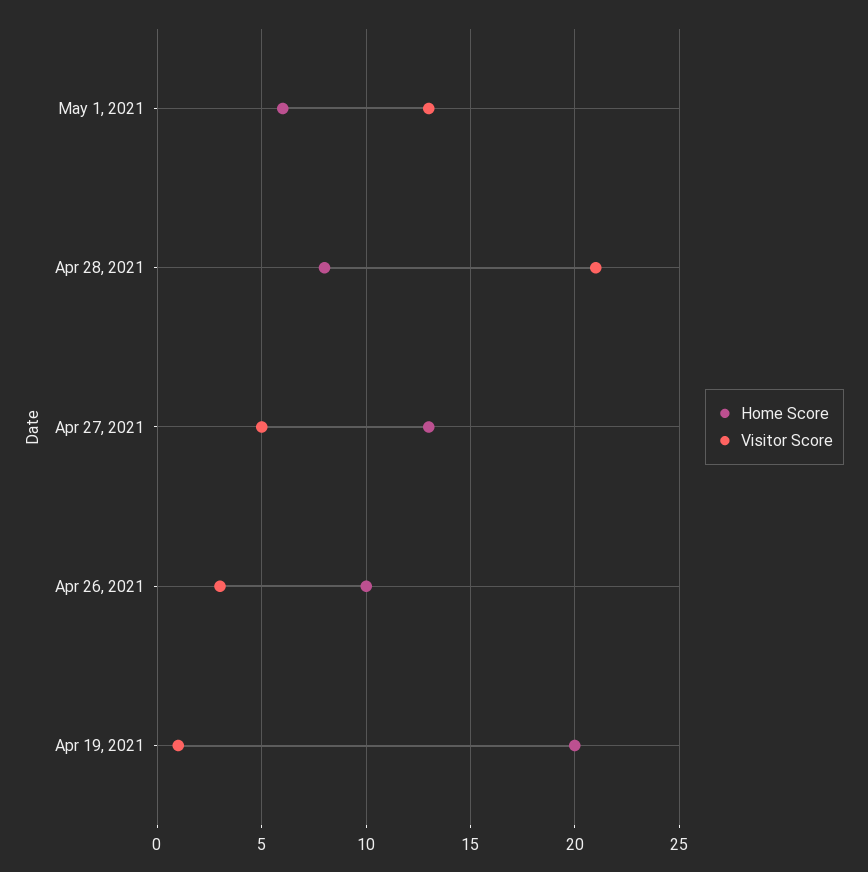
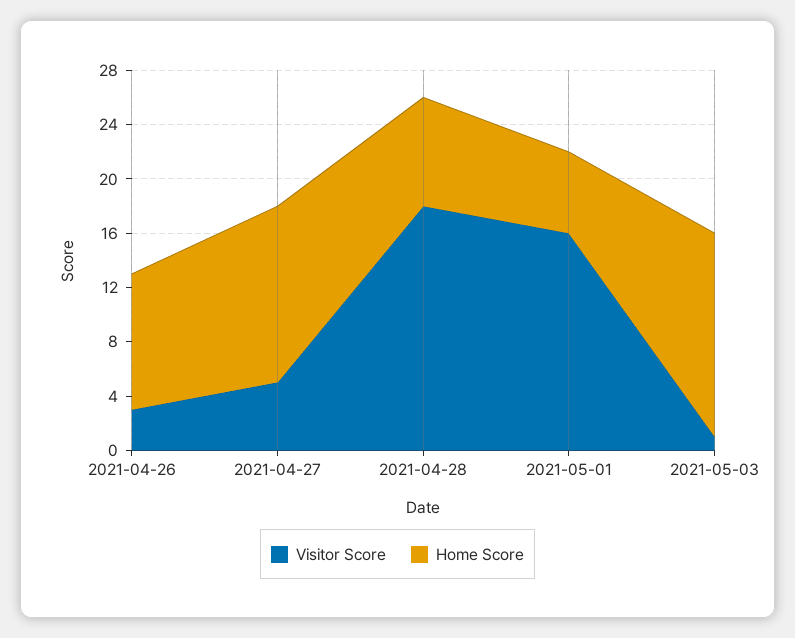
Visitor Score, May 1, 2021: 13 -> 16
Visitor Score, Apr 28, 2021: 21 -> 18
Home Score, Apr 19, 2021: 20 -> none
Visitor Score, Apr 19, 2021: 1 -> none
Visitor Score, 2021-05-03: none -> 1
Home Score, 2021-05-03: none -> 15

